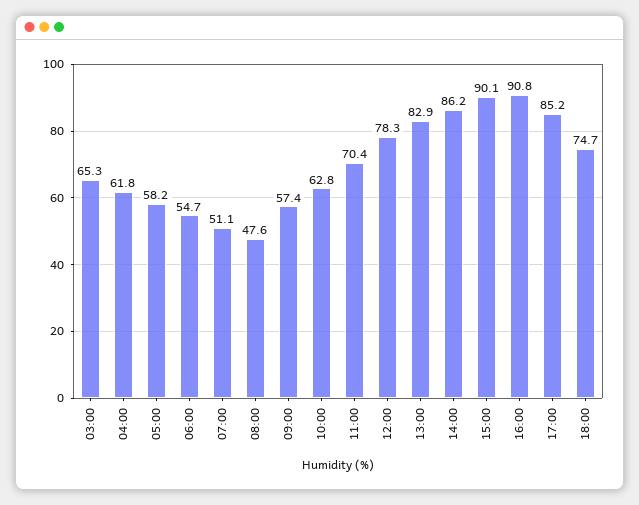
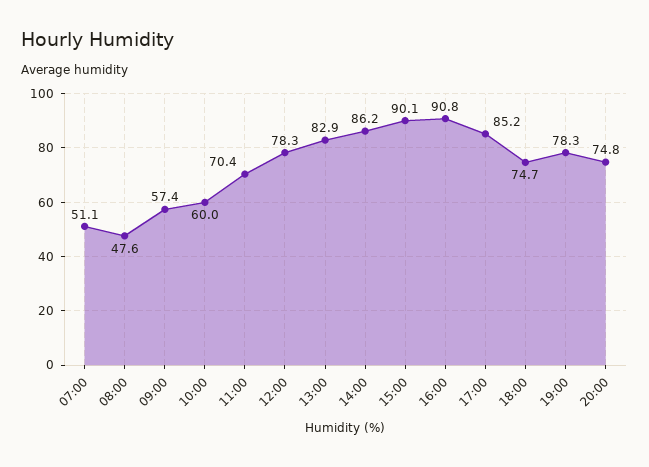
03:00: 65.3 -> none
04:00: 61.8 -> none
05:00: 58.2 -> none
06:00: 54.7 -> none
10:00: 62.8 -> 60
19:00: none -> 78.3
20:00: none -> 74.8

